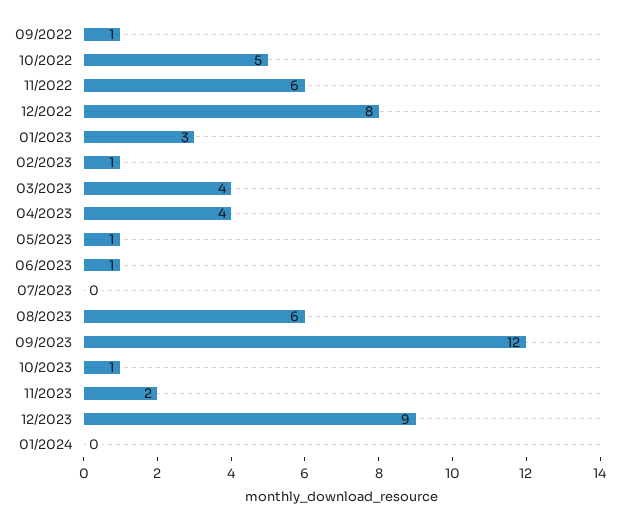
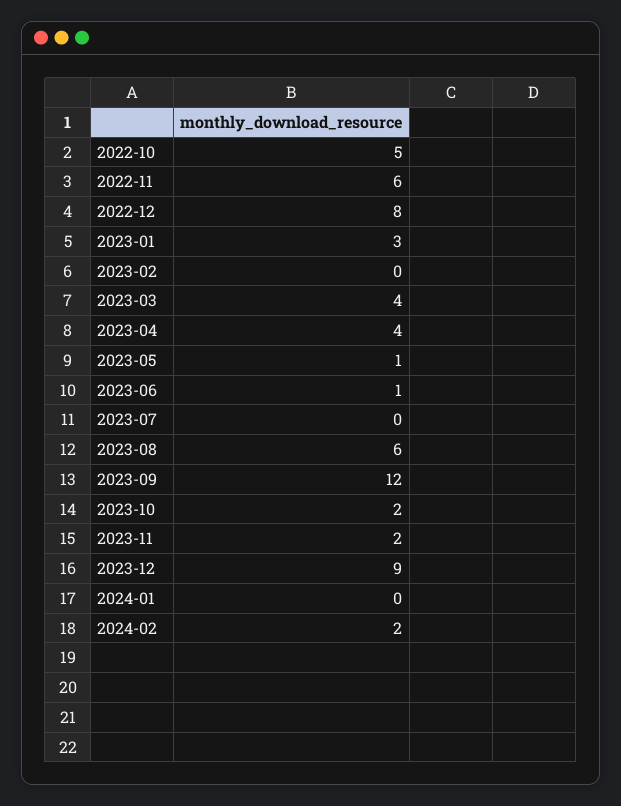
09/2022: 1 -> none
02/2023: 1 -> 0
10/2023: 1 -> 2
2024-02: none -> 2

